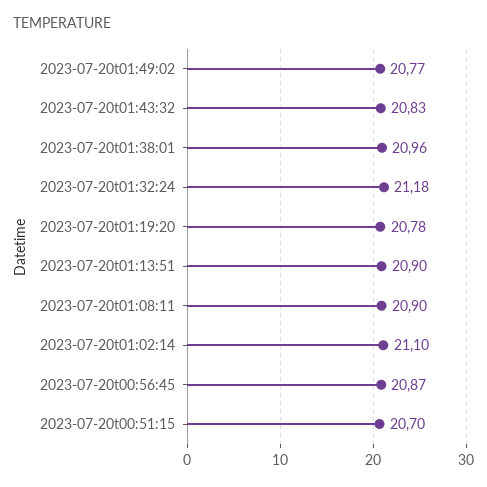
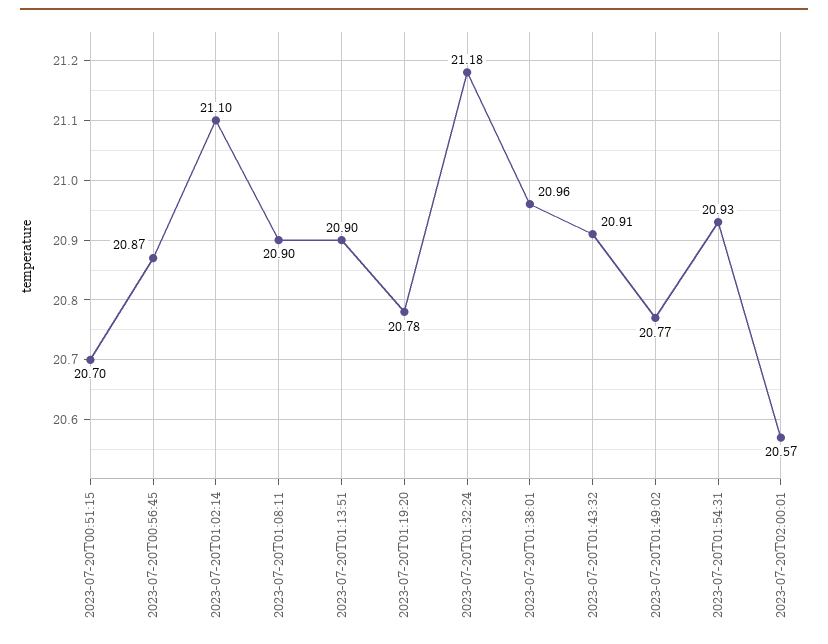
2023-07-20t01:43:32: 20.83 -> 20.91
2023-07-20T01:54:31: none -> 20.93
2023-07-20T02:00:01: none -> 20.57

